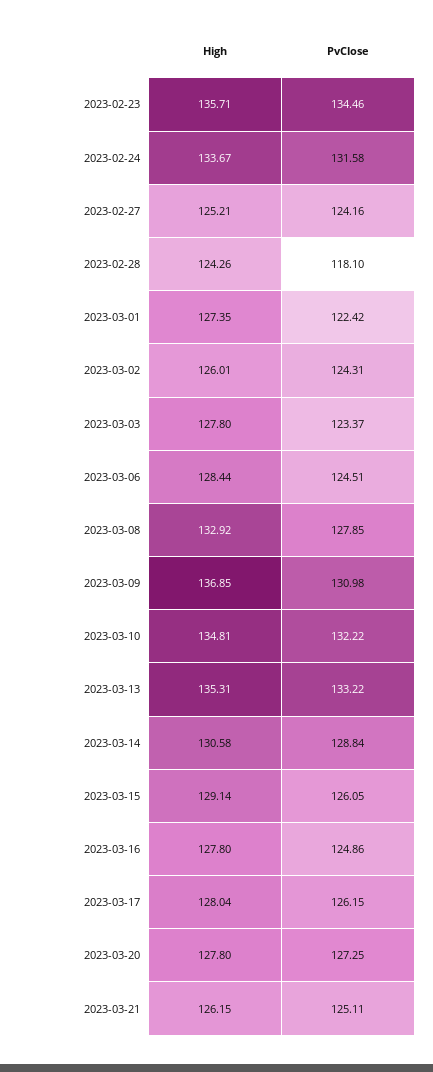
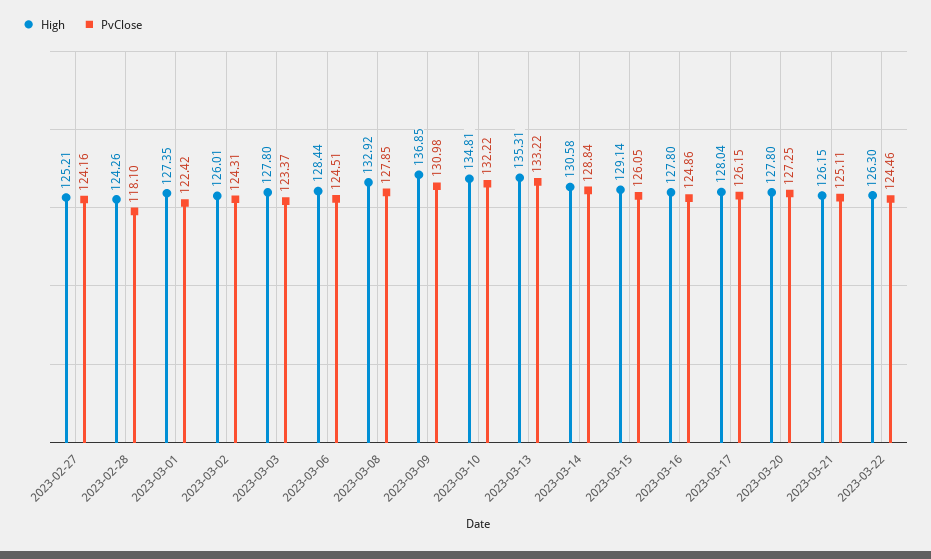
High, 2023-02-23: 135.71 -> none
PvClose, 2023-02-23: 134.46 -> none
High, 2023-02-24: 133.67 -> none
PvClose, 2023-02-24: 131.58 -> none
High, 2023-03-22: none -> 126.3
PvClose, 2023-03-22: none -> 124.46

